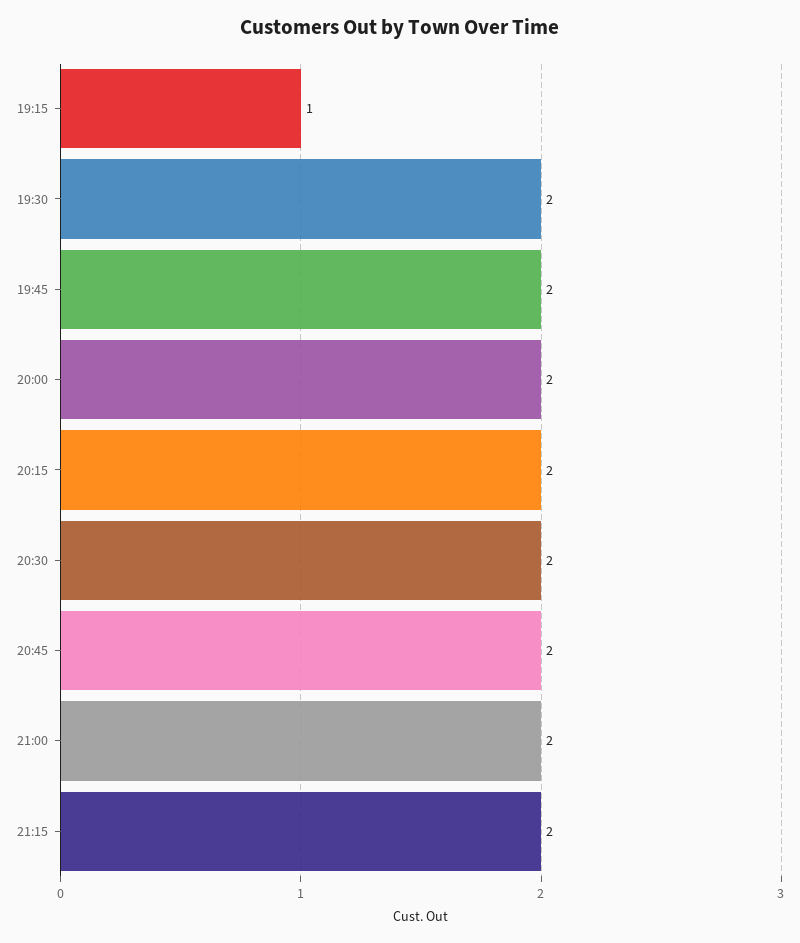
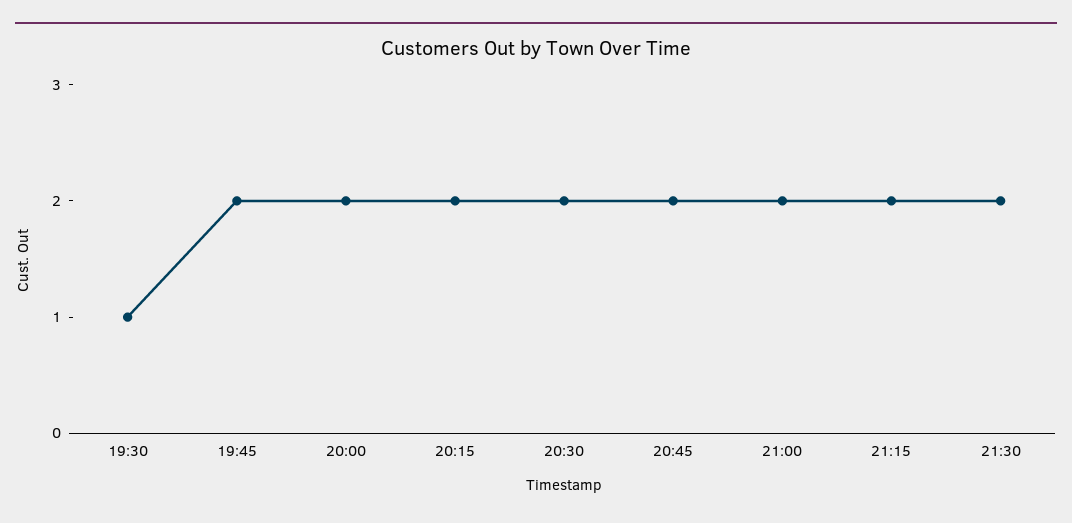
19:15: 1 -> none
19:30: 2 -> 1
21:30: none -> 2

